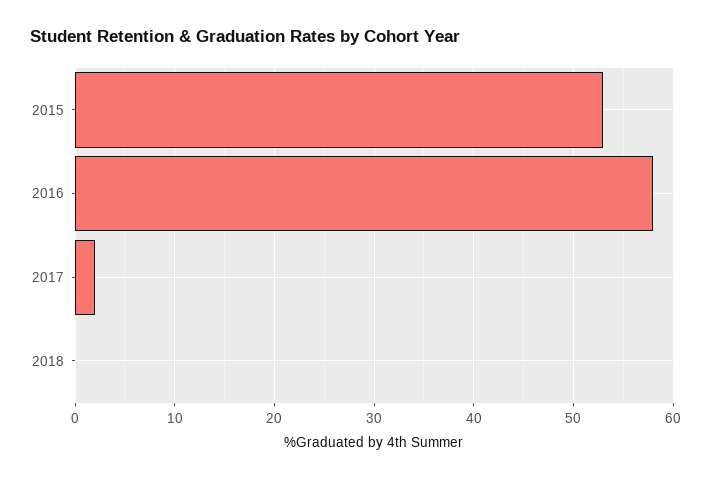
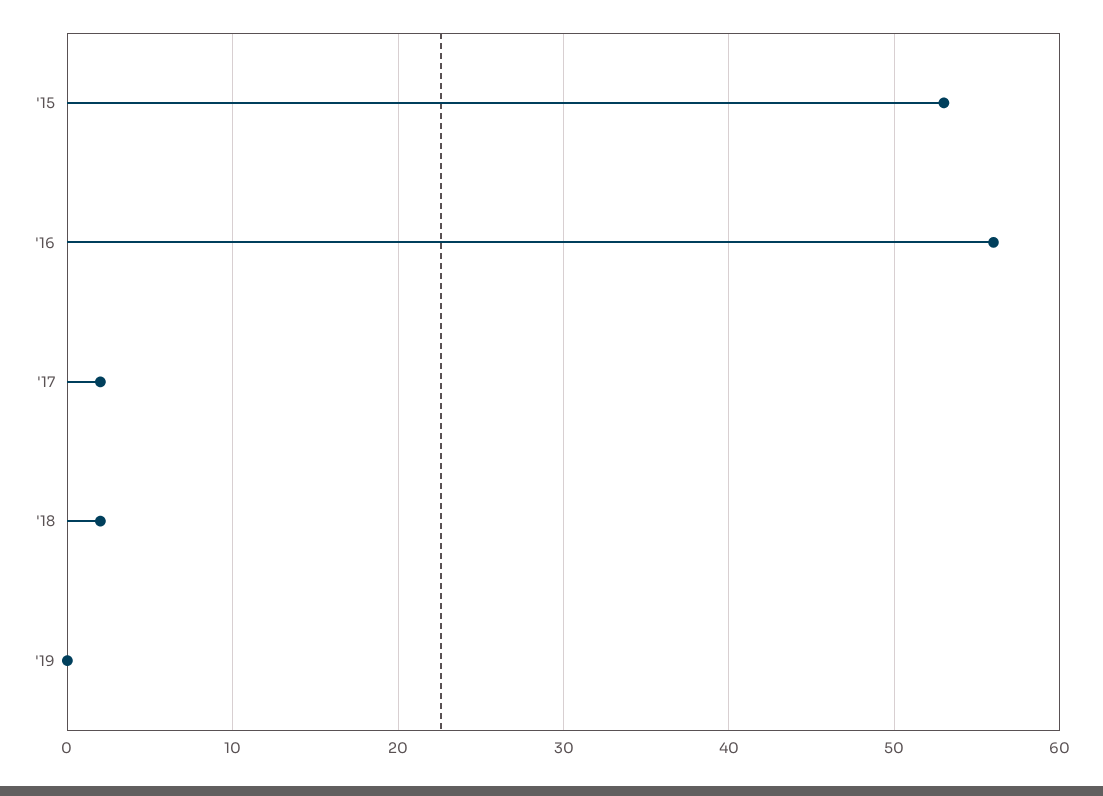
2016: 58 -> 56
2018: 0 -> 2
'19: none -> 0

